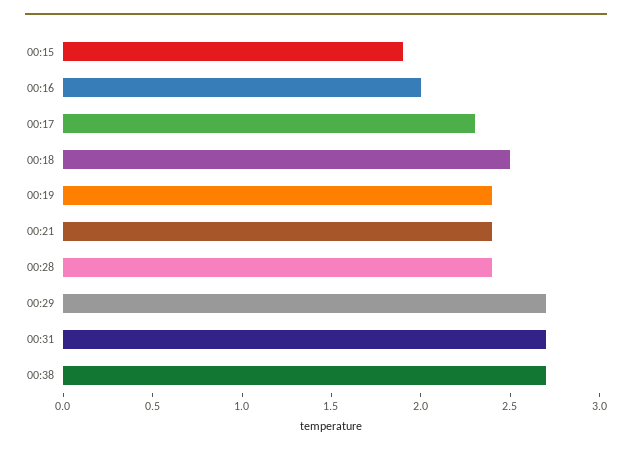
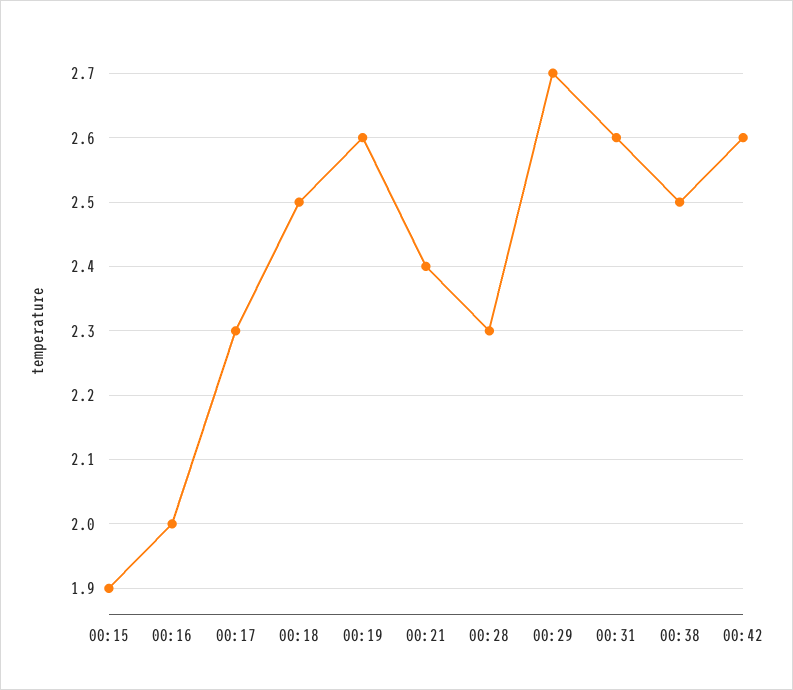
00:19: 2.4 -> 2.6
00:28: 2.4 -> 2.3
00:31: 2.7 -> 2.6
00:38: 2.7 -> 2.5
00:42: none -> 2.6

